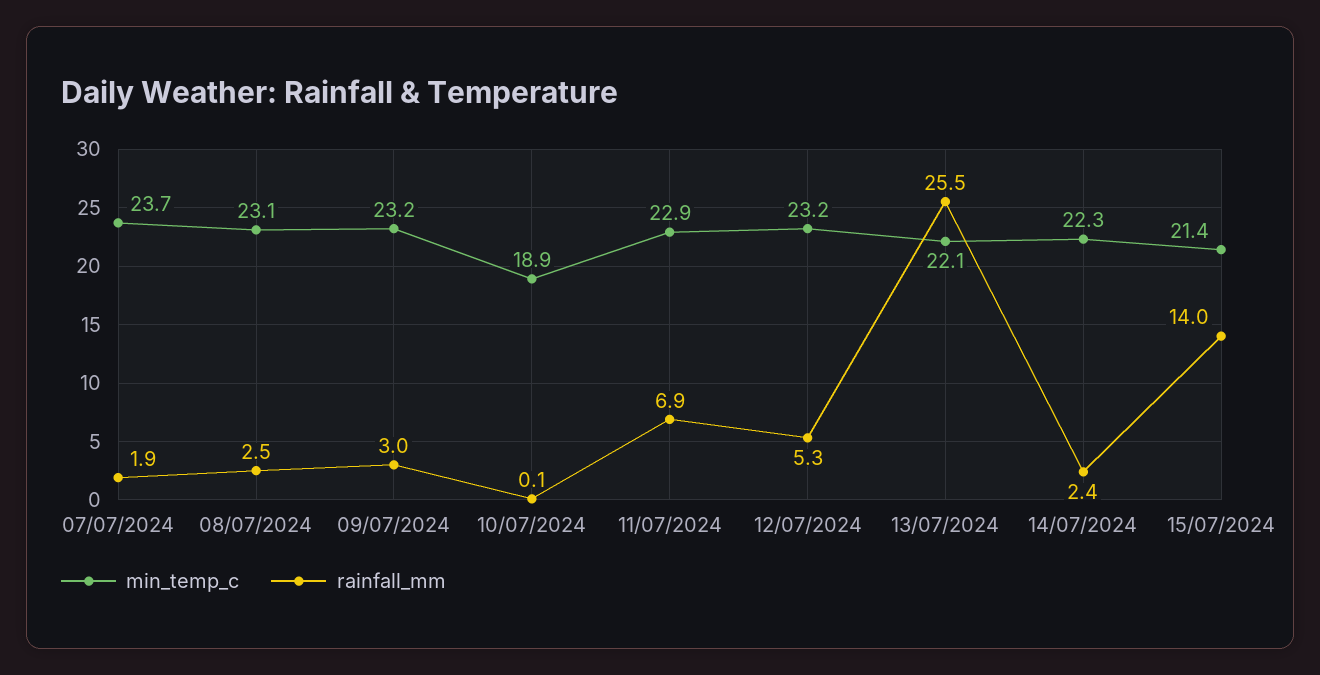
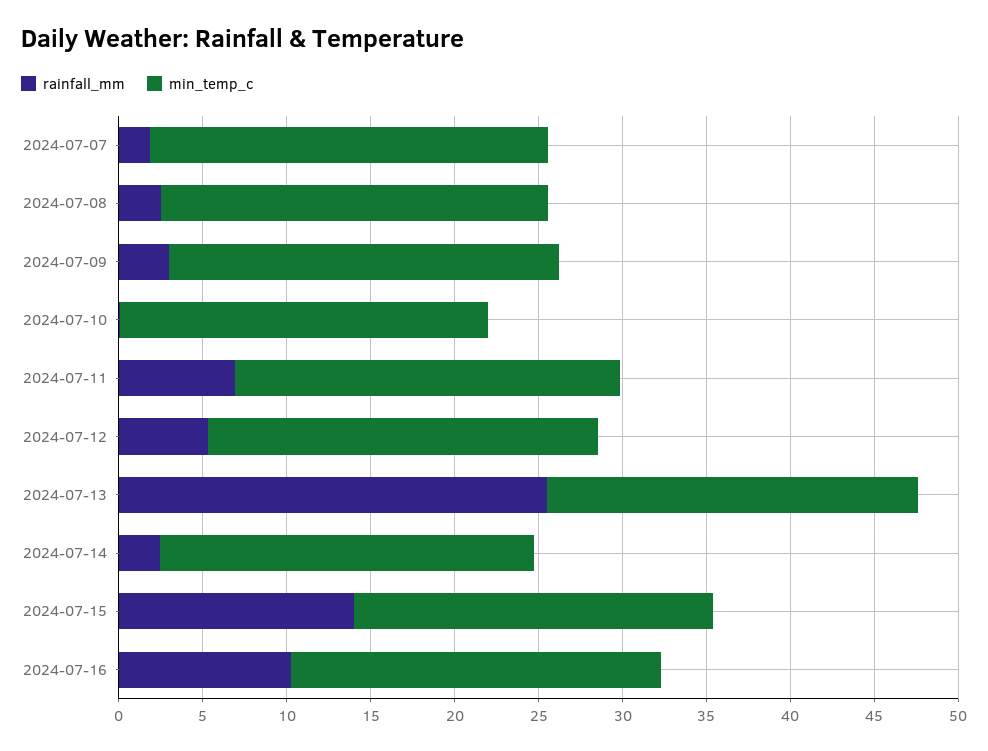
min_temp_c, 10/07/2024: 18.9 -> 22
rainfall_mm, 2024-07-16: none -> 10
min_temp_c, 2024-07-16: none -> 22

